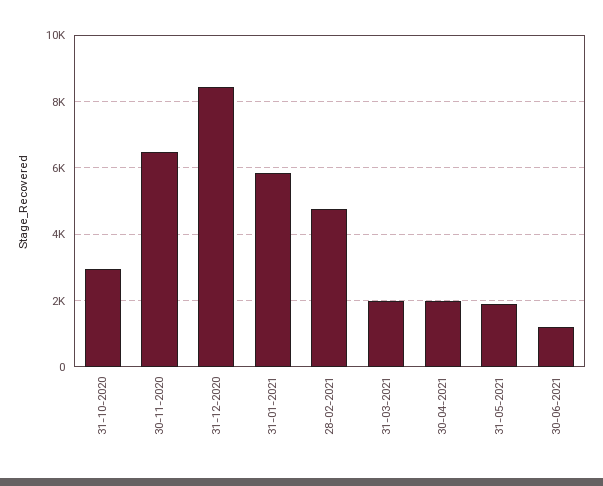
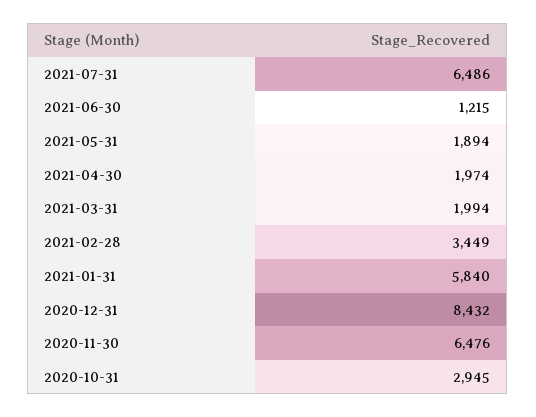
28-02-2021: 4800 -> 3449
2021-07-31: none -> 6486

